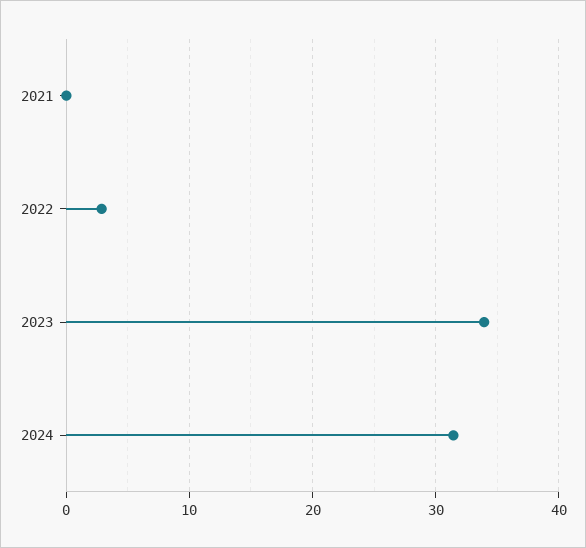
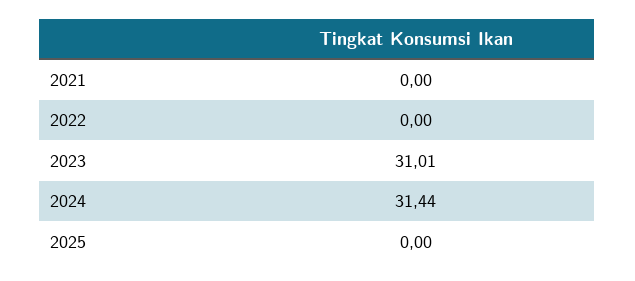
2022: 3 -> 0
2023: 34 -> 31.01
2025: none -> 0

